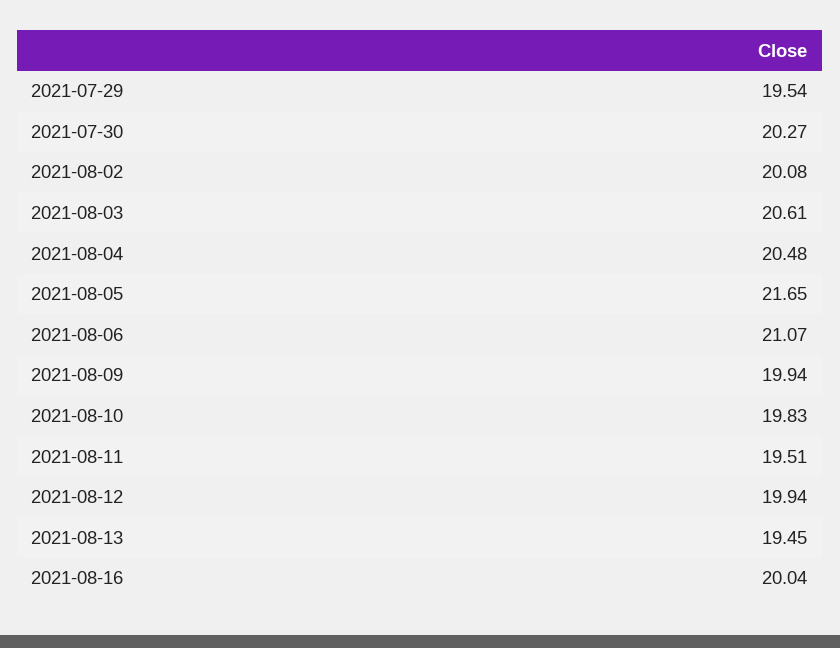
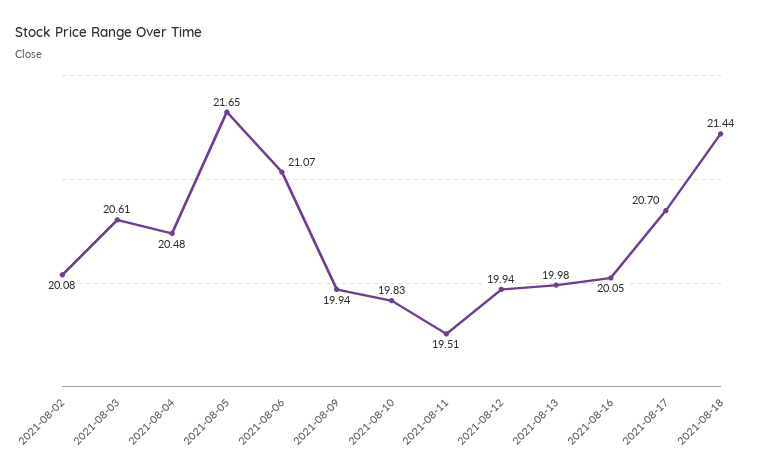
2021-07-29: 19.54 -> none
2021-07-30: 20.27 -> none
2021-08-13: 19.45 -> 19.98
2021-08-16: 20.04 -> 20.05
2021-08-17: none -> 20.7
2021-08-18: none -> 21.44

